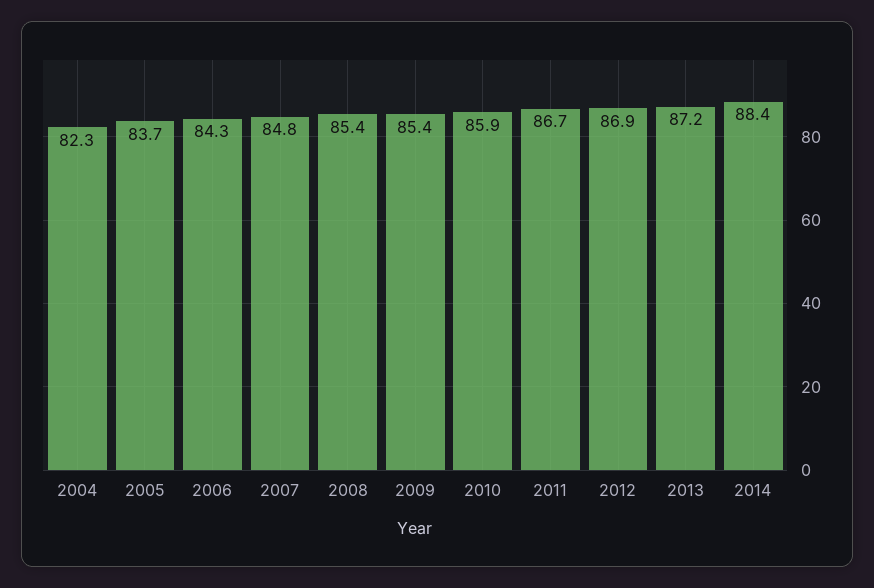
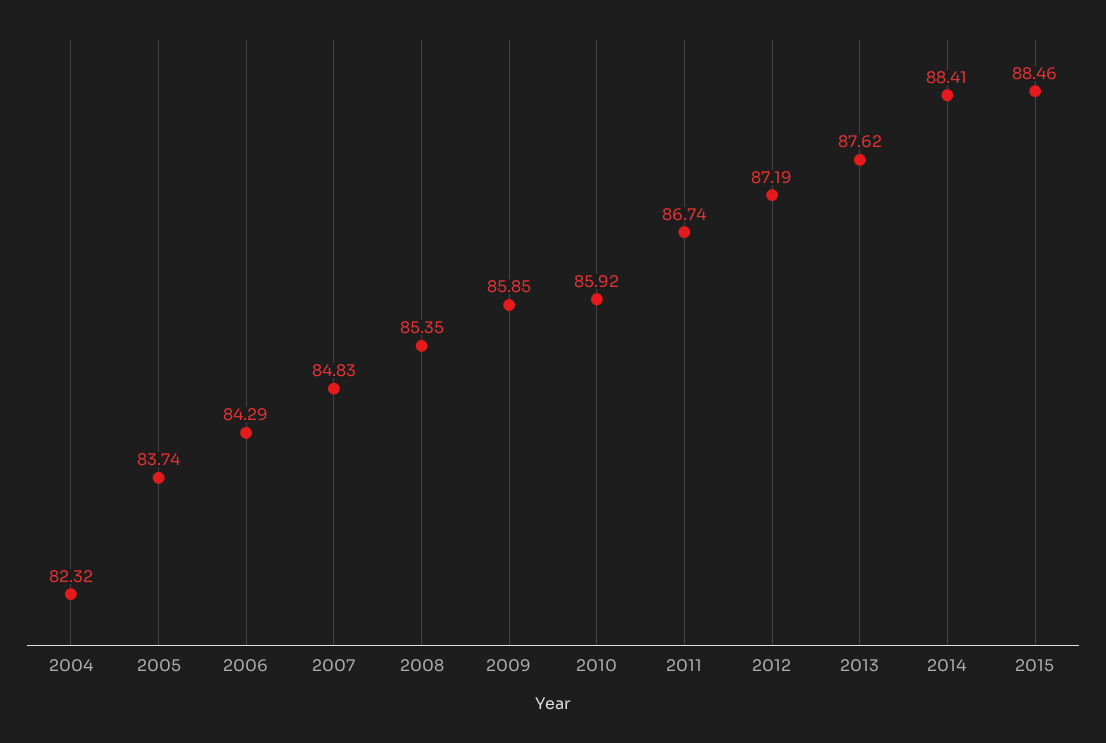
2009: 85.4 -> 85.85
2012: 86.9 -> 87.19
2013: 87.2 -> 87.62
2015: none -> 88.46

